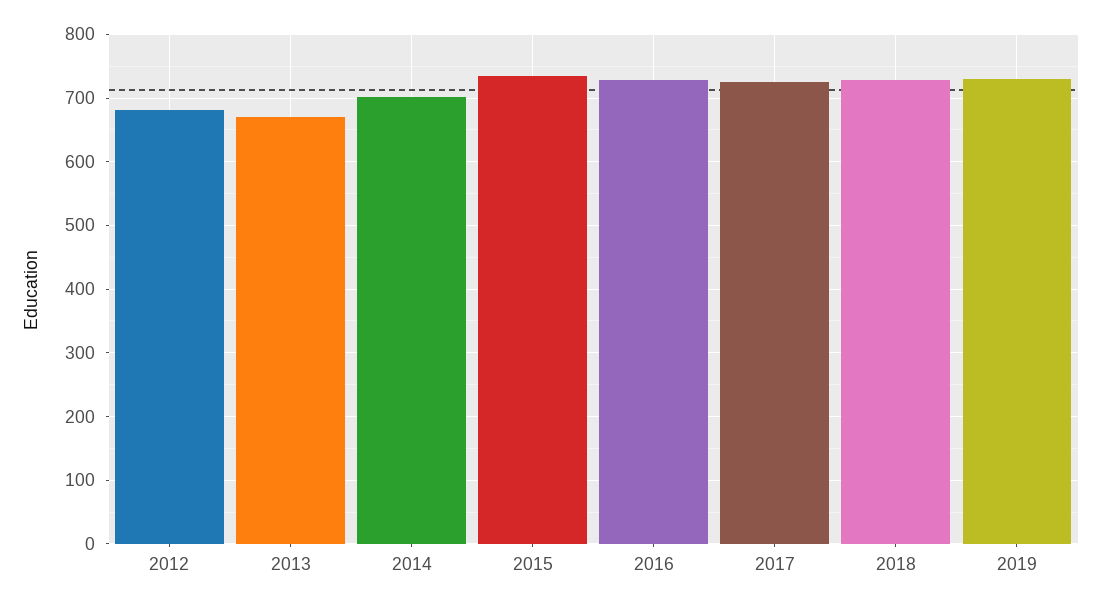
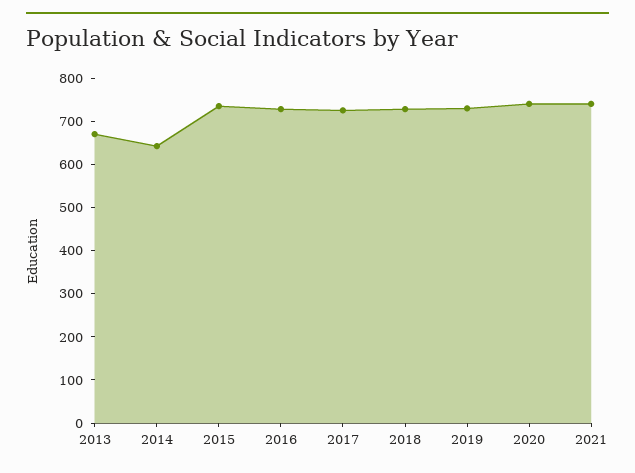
2012: 680 -> none
2014: 700 -> 640
2020: none -> 740
2021: none -> 740

